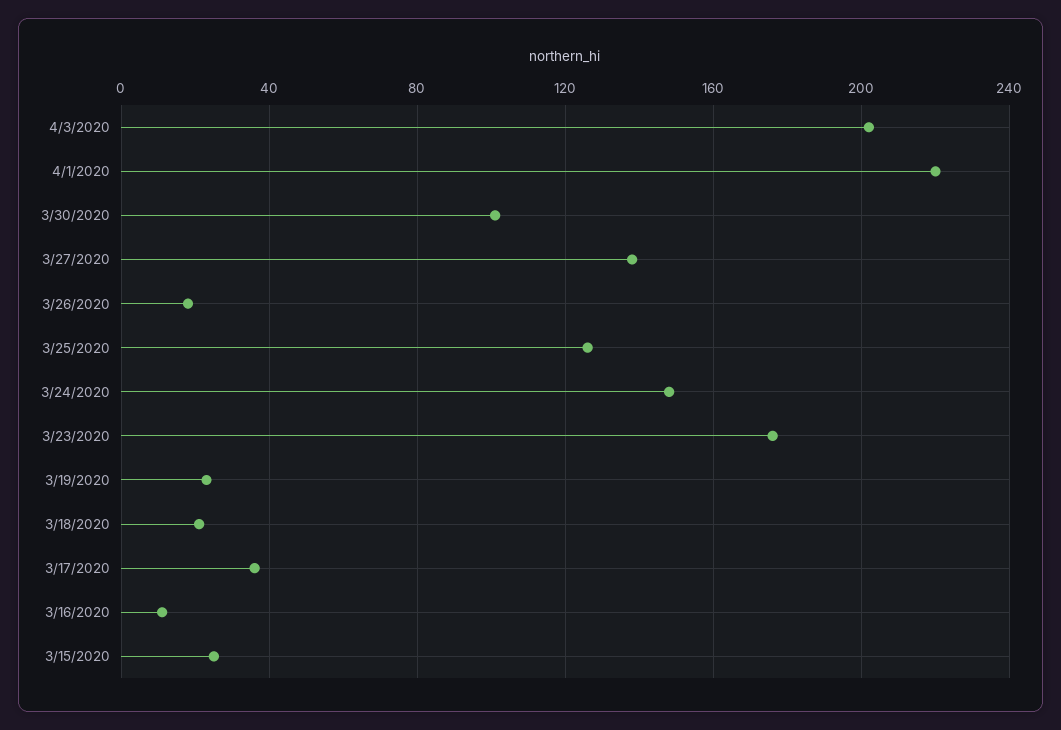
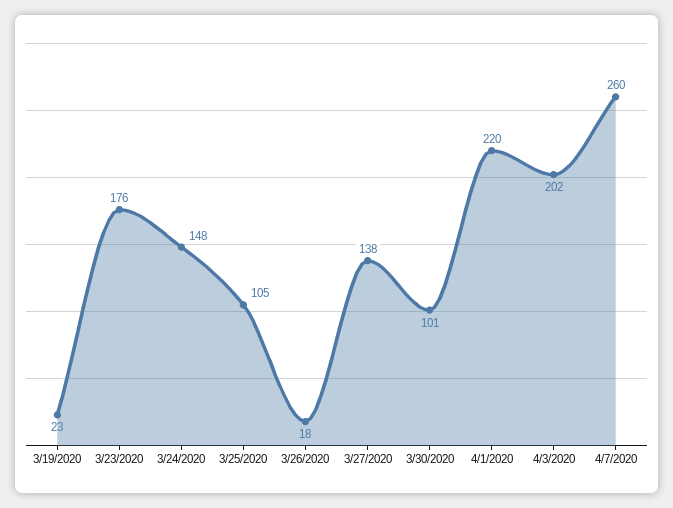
3/25/2020: 125 -> 105
3/18/2020: 20 -> none
3/17/2020: 35 -> none
3/16/2020: 10 -> none
3/15/2020: 25 -> none
4/7/2020: none -> 260

